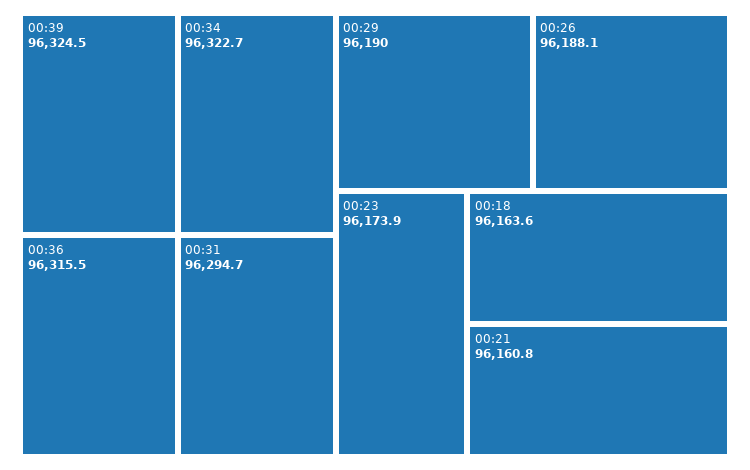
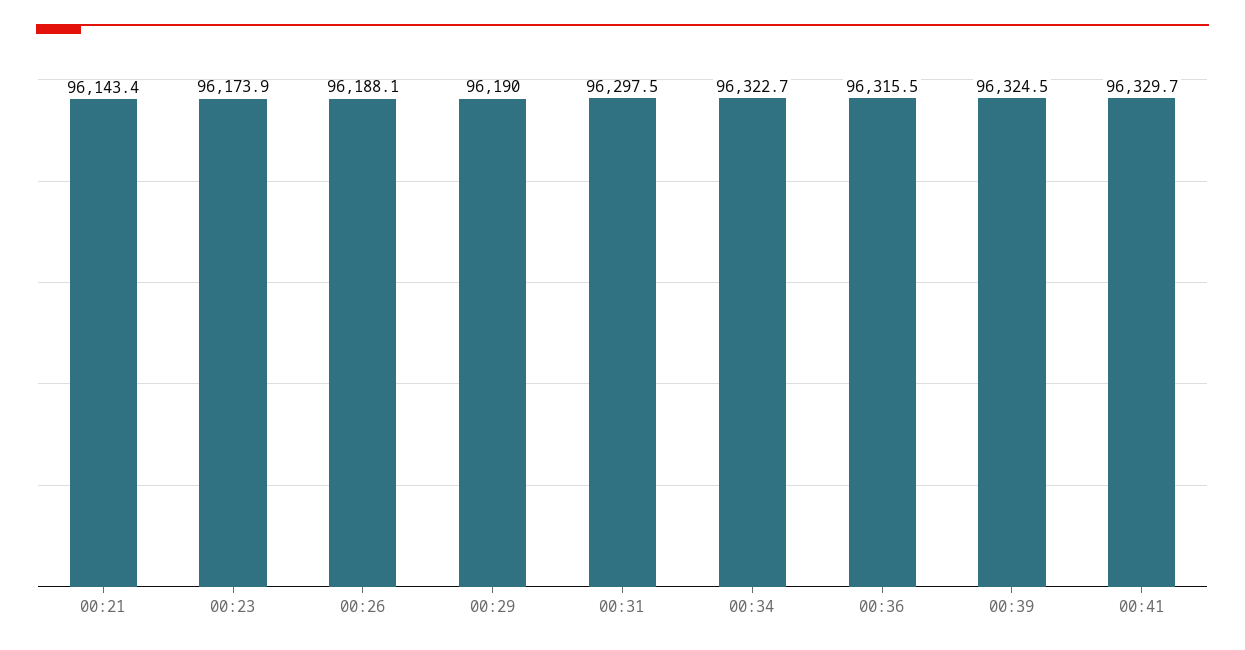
00:31: 96294.7 -> 96297.5
00:18: 96163.6 -> none
00:21: 96160.8 -> 96143.4
00:41: none -> 96329.7

